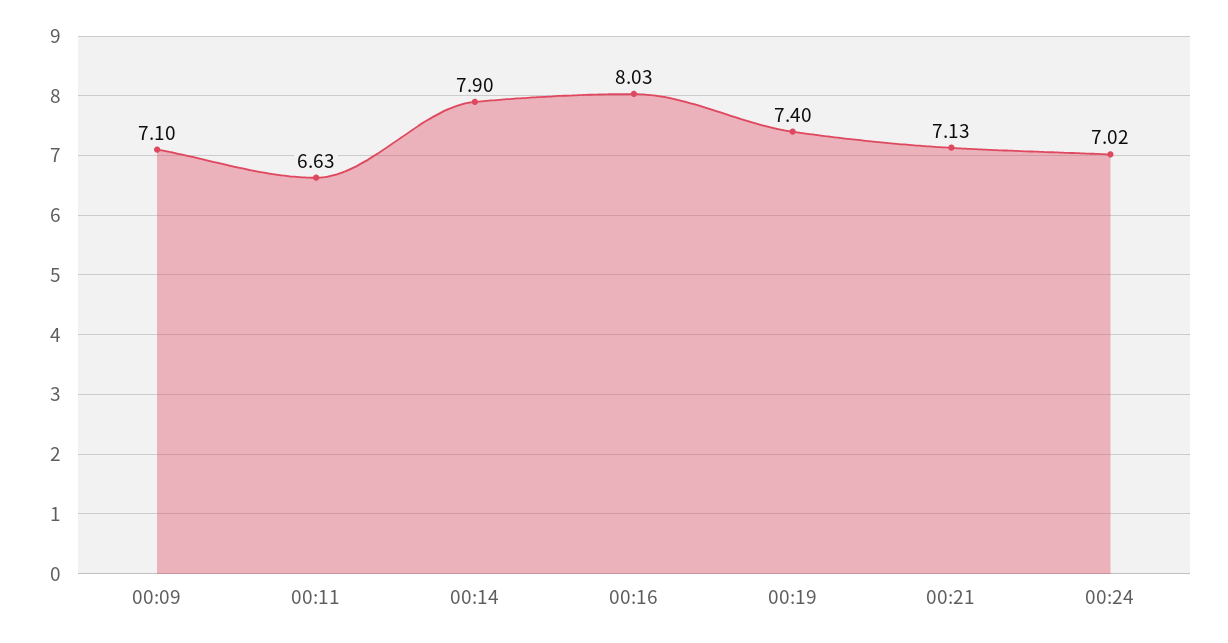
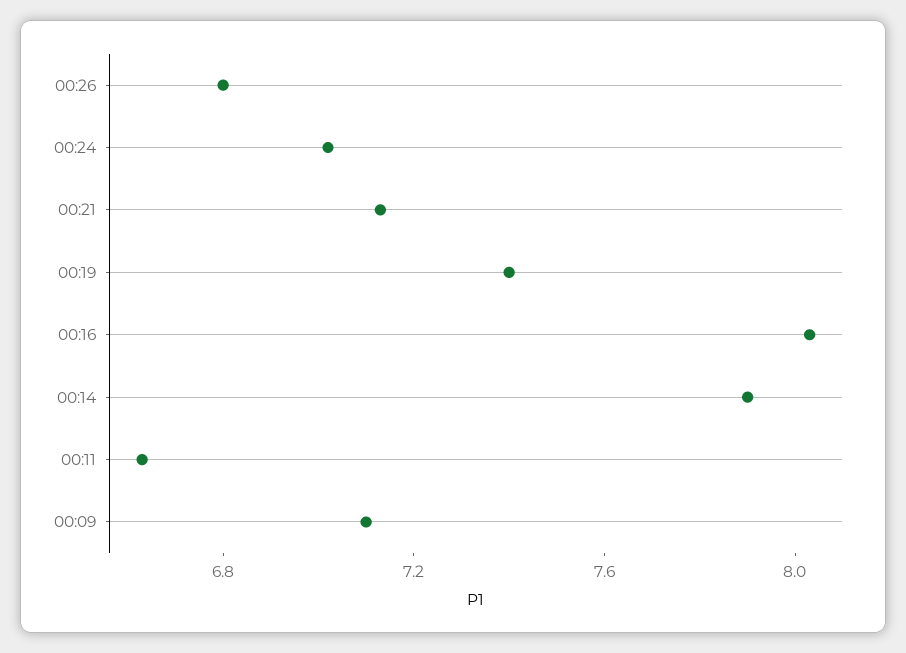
00:26: none -> 6.8

